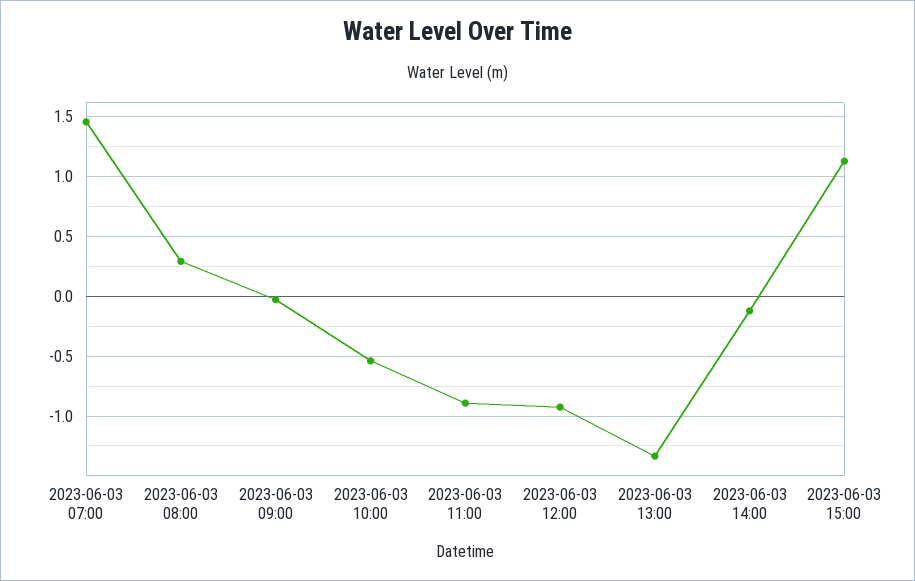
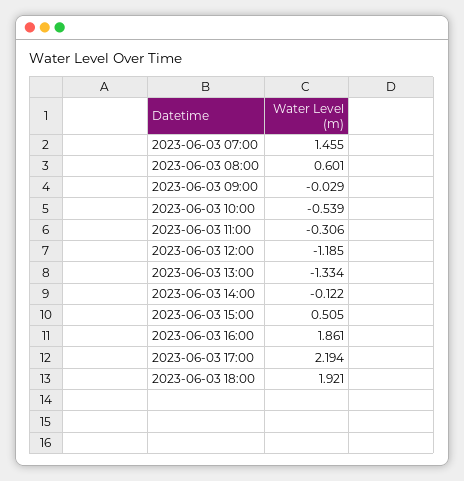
2023-06-03 08:00: 0.3 -> 0.601
2023-06-03 11:00: -0.9 -> -0.306
2023-06-03 12:00: -0.9 -> -1.185
2023-06-03 15:00: 1.1 -> 0.505
2023-06-03 16:00: none -> 1.861
2023-06-03 17:00: none -> 2.194
2023-06-03 18:00: none -> 1.921

